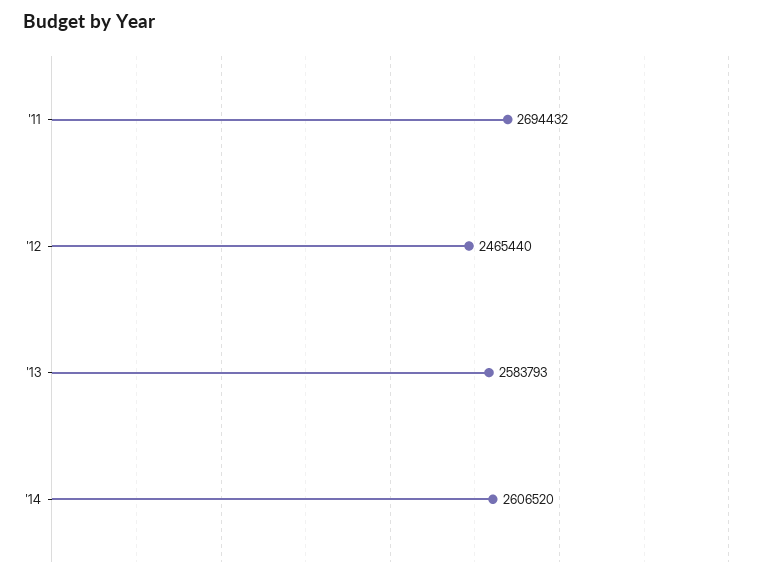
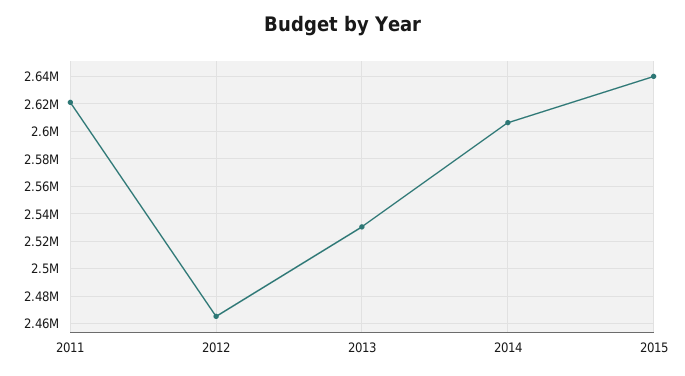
'11: 2694432 -> 2620000
'13: 2583793 -> 2530000
2015: none -> 2640000

